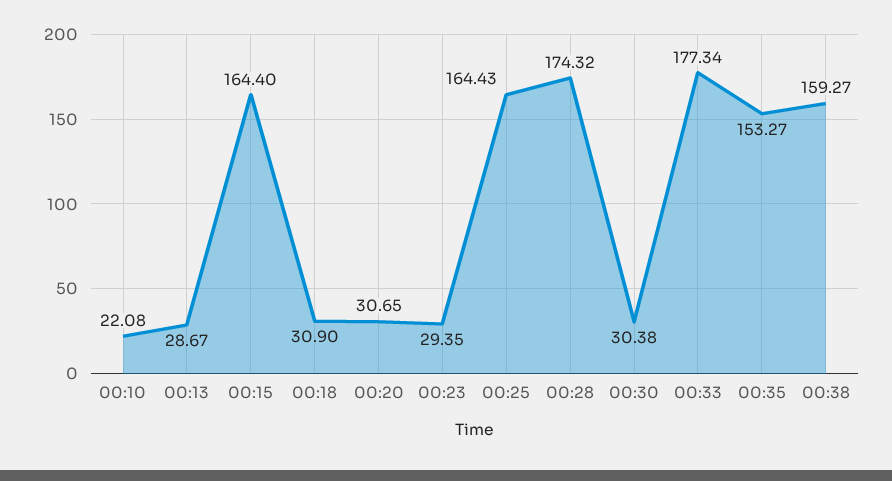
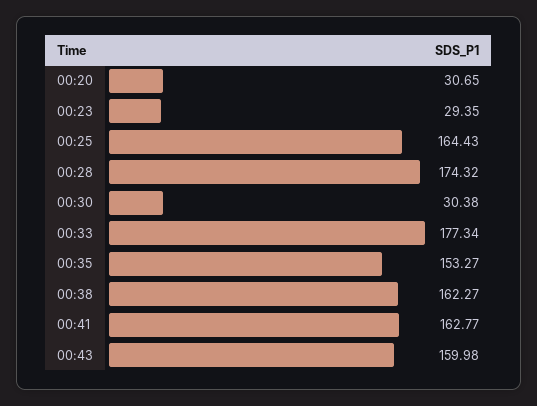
00:10: 22.08 -> none
00:13: 28.67 -> none
00:15: 164.4 -> none
00:18: 30.9 -> none
00:38: 159.27 -> 162.27
00:41: none -> 162.77
00:43: none -> 159.98

